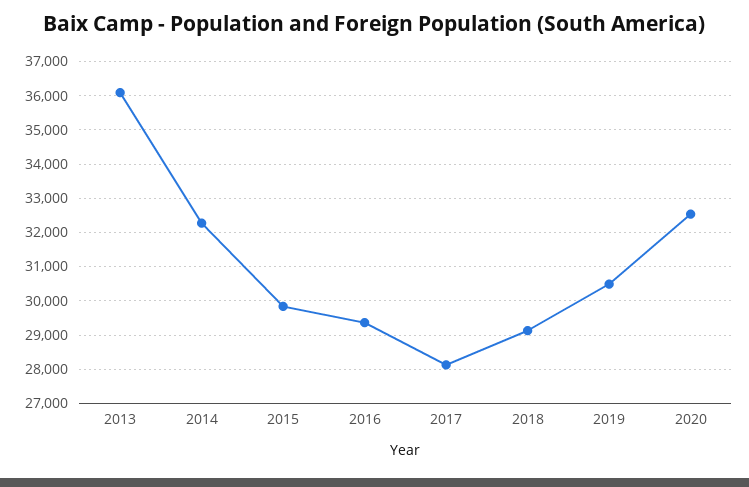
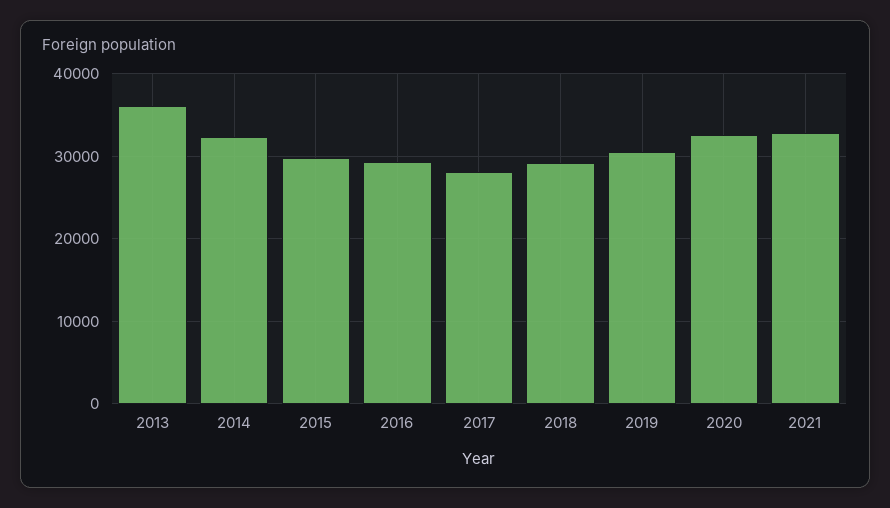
2021: none -> 33000

